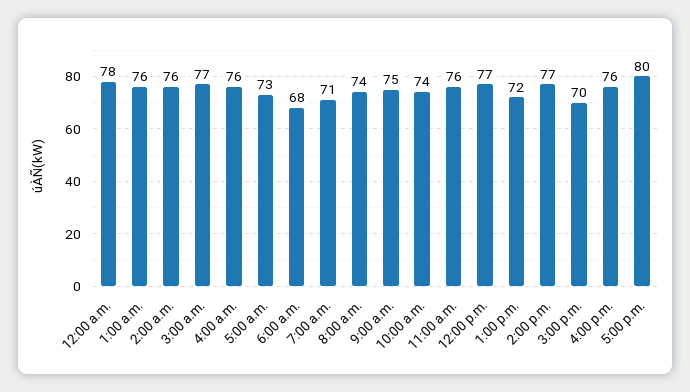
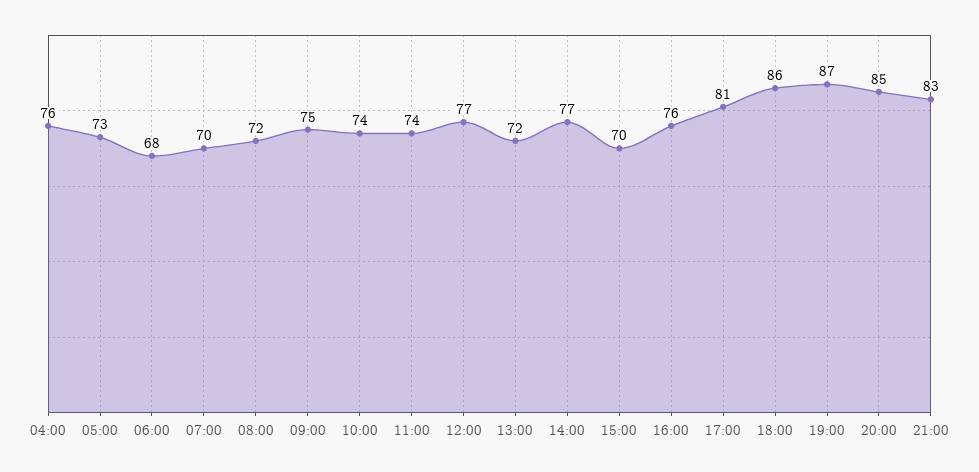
12:00 a.m.: 78 -> none
1:00 a.m.: 76 -> none
2:00 a.m.: 76 -> none
3:00 a.m.: 77 -> none
7:00 a.m.: 71 -> 70
8:00 a.m.: 74 -> 72
11:00 a.m.: 76 -> 74
5:00 p.m.: 80 -> 81
18:00: none -> 86
19:00: none -> 87
20:00: none -> 85
21:00: none -> 83

